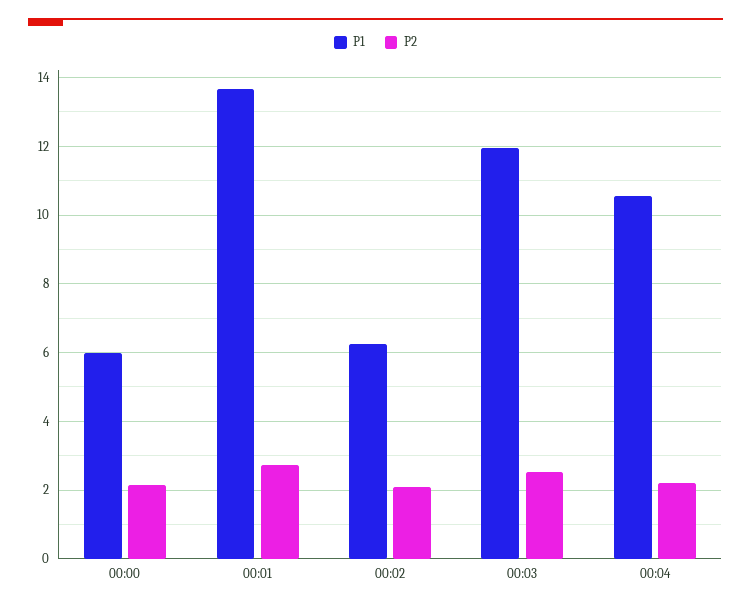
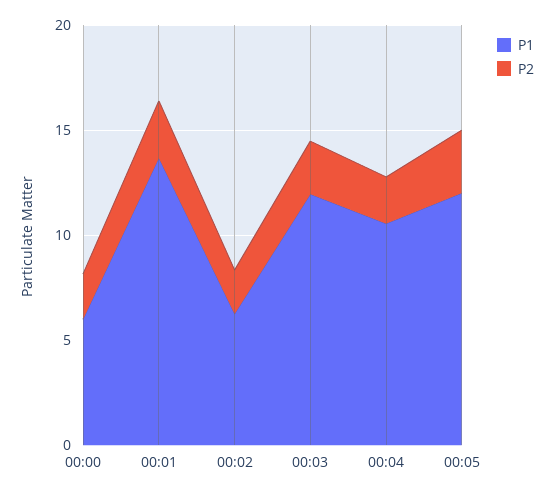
P1, 00:05: none -> 12
P2, 00:05: none -> 3

